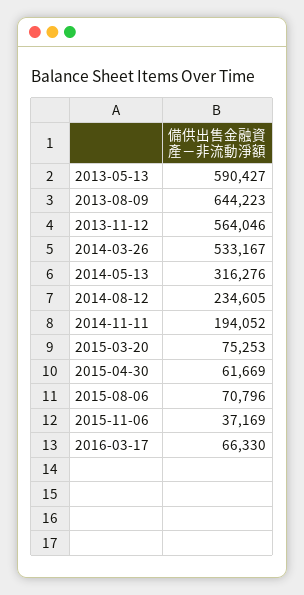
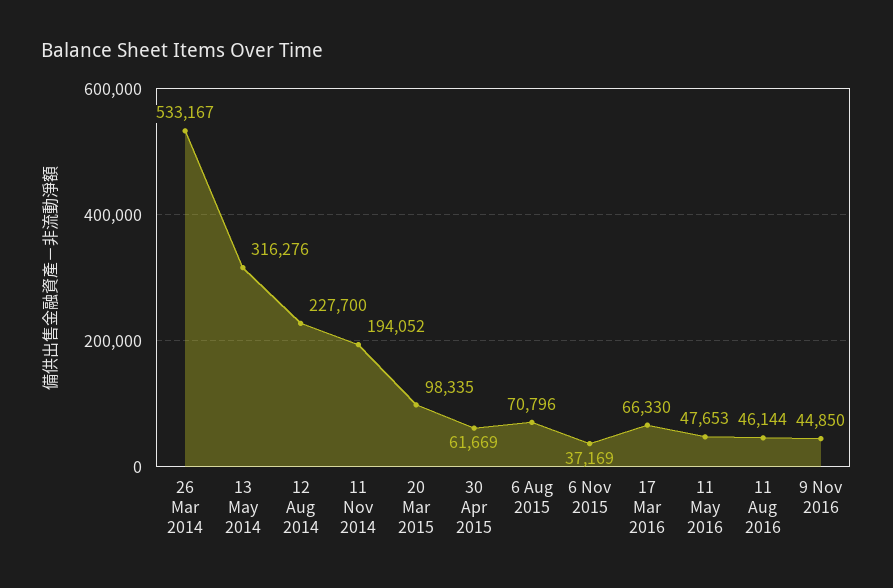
2013-05-13: 590427 -> none
2013-08-09: 644223 -> none
2013-11-12: 564046 -> none
2014-08-12: 234605 -> 227700
2015-03-20: 75253 -> 98335
11 May 2016: none -> 47653
11 Aug 2016: none -> 46144
9 Nov 2016: none -> 44850

